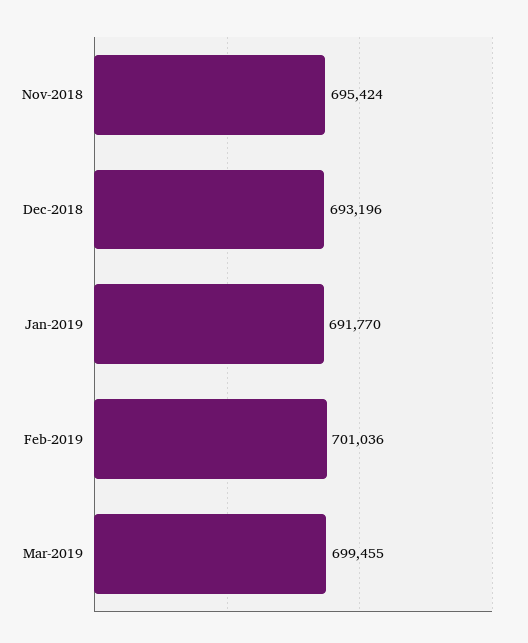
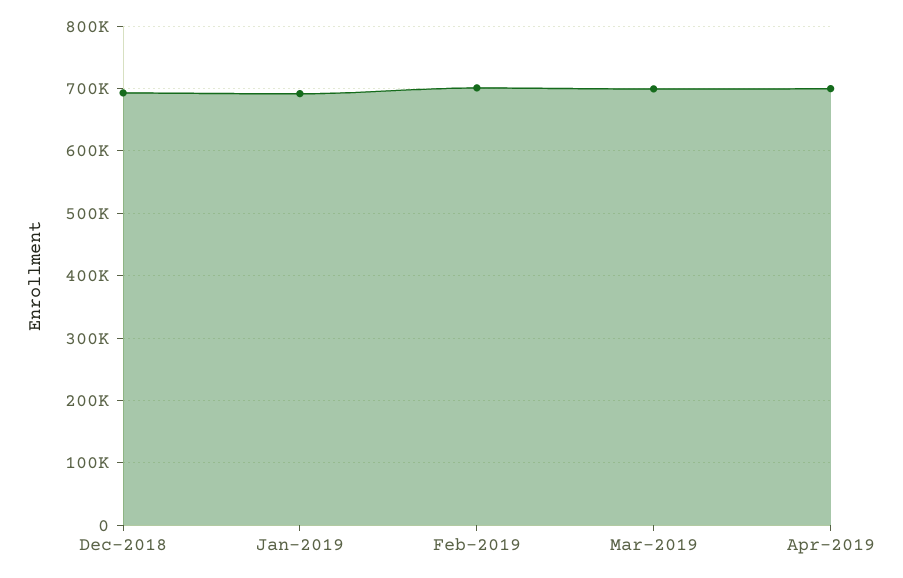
Nov-2018: 695424 -> none
Apr-2019: none -> 700000

